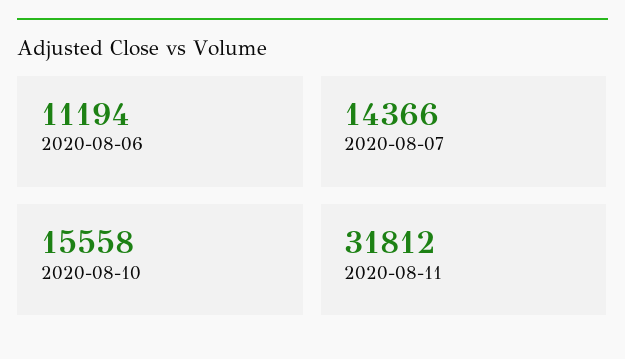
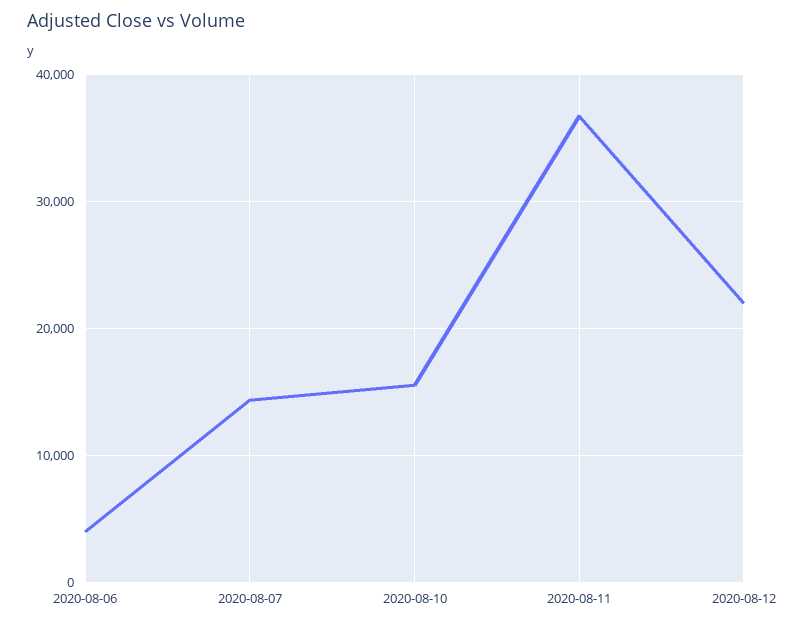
2020-08-06: 11194 -> 4000
2020-08-11: 31812 -> 37000
2020-08-12: none -> 22000

